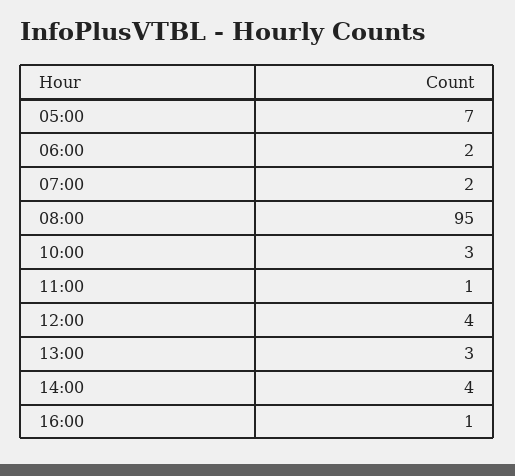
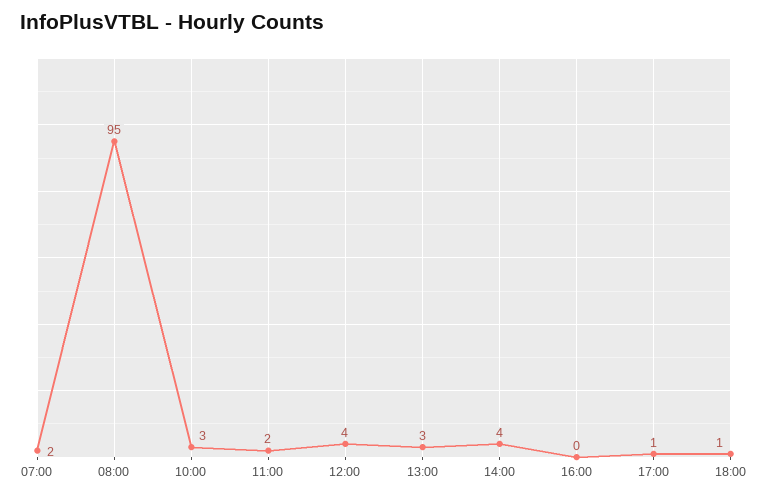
05:00: 7 -> none
06:00: 2 -> none
11:00: 1 -> 2
16:00: 1 -> 0
17:00: none -> 1
18:00: none -> 1

